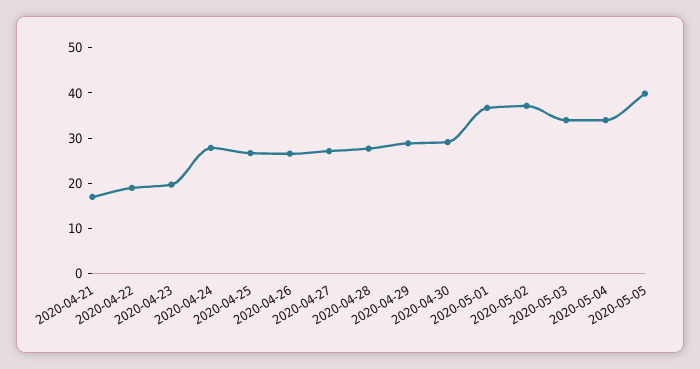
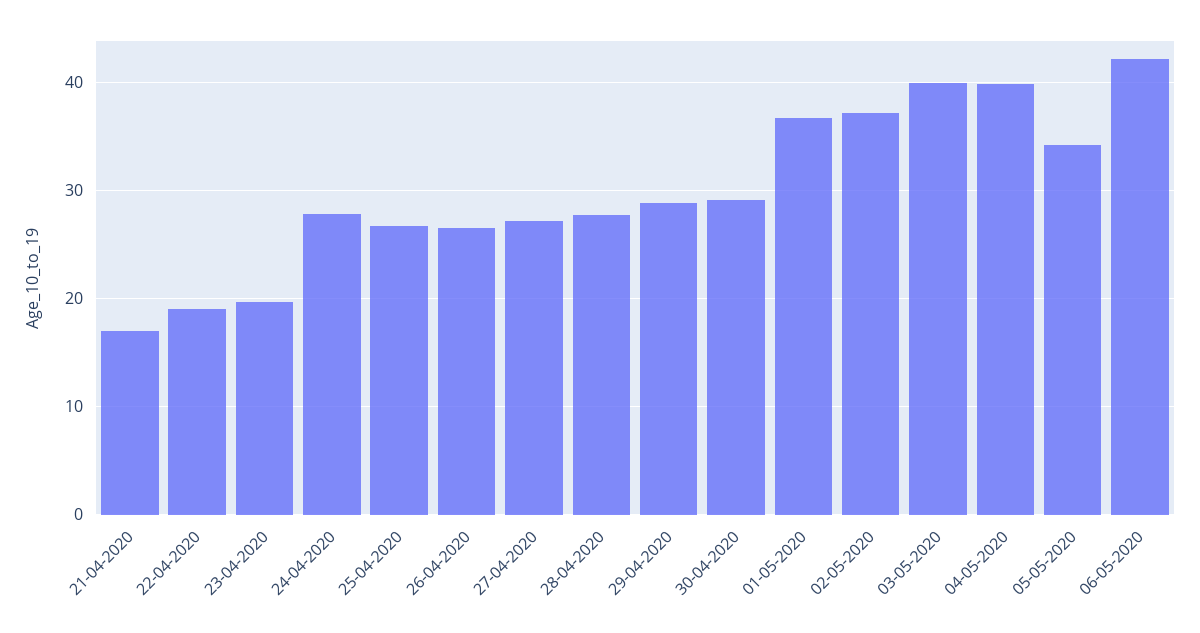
2020-05-03: 34 -> 40
2020-05-04: 34 -> 40
2020-05-05: 40 -> 34
06-05-2020: none -> 42

